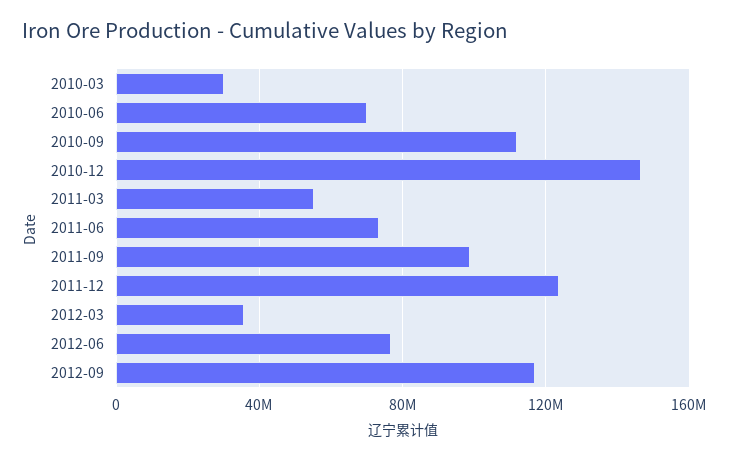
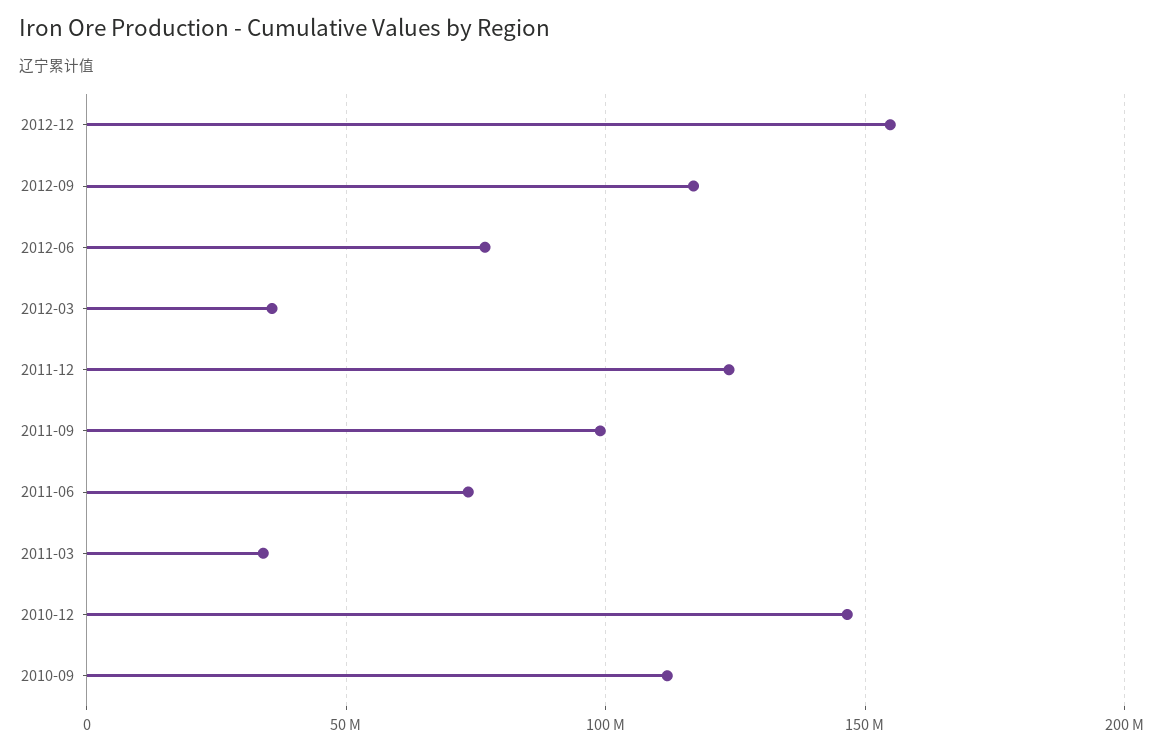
2010-03: 30000000 -> none
2010-06: 70000000 -> none
2011-03: 55000000 -> 35000000
2012-12: none -> 155000000

